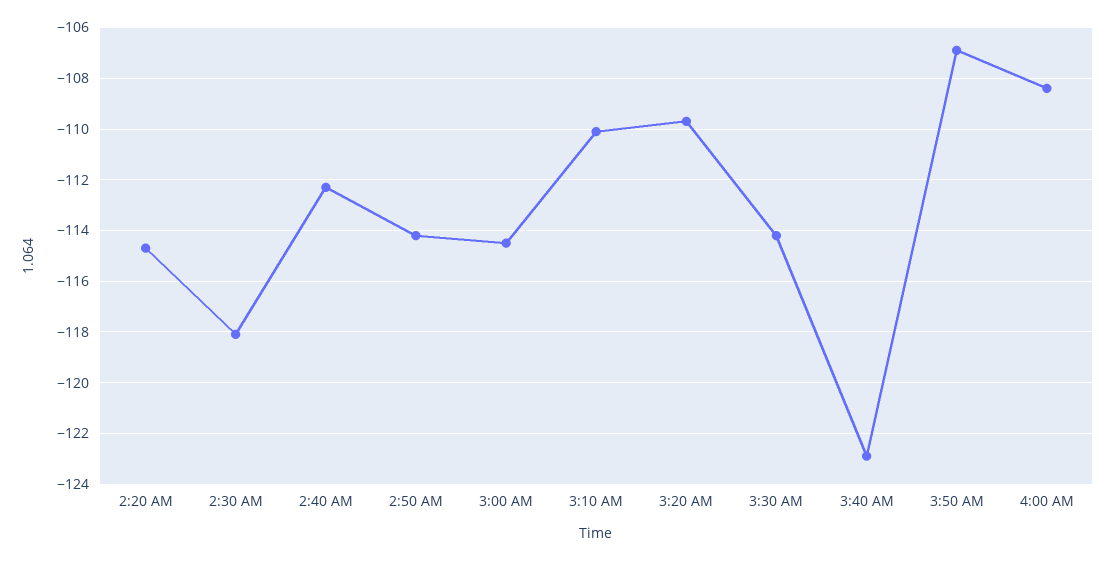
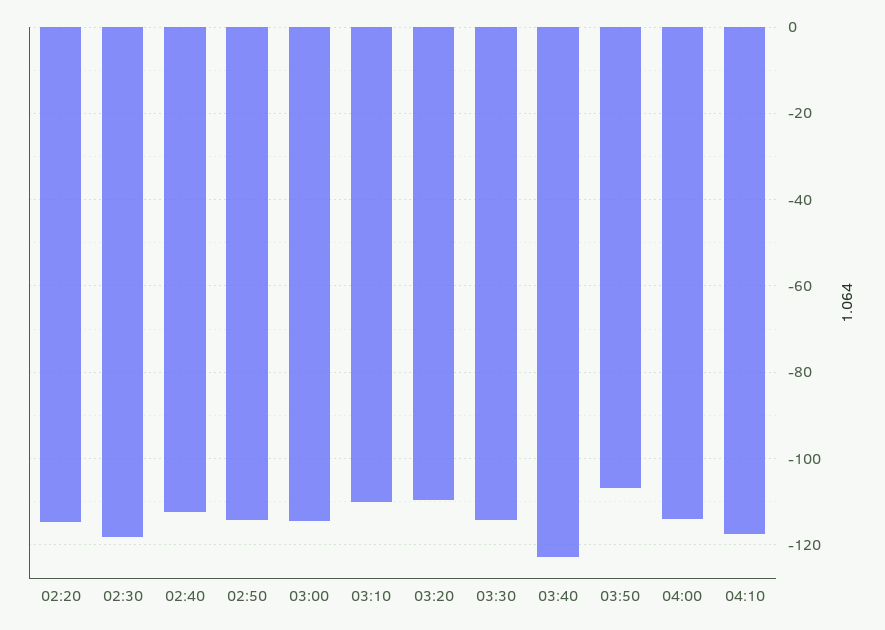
4:00 AM: -108.5 -> -114
04:10: none -> -118

